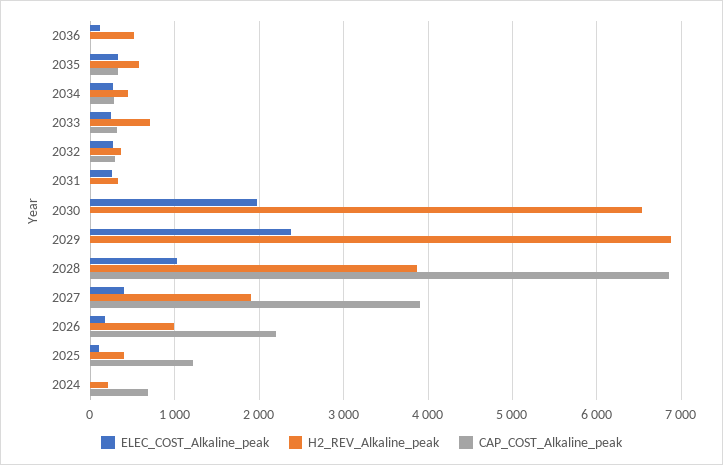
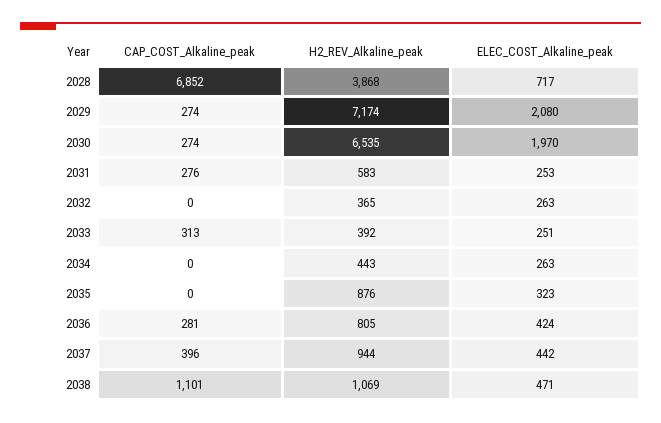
ELEC_COST_Alkaline_peak, 2036: 100 -> 424
H2_REV_Alkaline_peak, 2036: 500 -> 805
CAP_COST_Alkaline_peak, 2036: 0 -> 281
H2_REV_Alkaline_peak, 2035: 600 -> 876
CAP_COST_Alkaline_peak, 2035: 300 -> 0
CAP_COST_Alkaline_peak, 2034: 300 -> 0
H2_REV_Alkaline_peak, 2033: 700 -> 392
CAP_COST_Alkaline_peak, 2032: 300 -> 0
H2_REV_Alkaline_peak, 2031: 300 -> 583
CAP_COST_Alkaline_peak, 2031: 0 -> 276
CAP_COST_Alkaline_peak, 2030: 0 -> 274
ELEC_COST_Alkaline_peak, 2029: 2400 -> 2080
H2_REV_Alkaline_peak, 2029: 6900 -> 7174
CAP_COST_Alkaline_peak, 2029: 0 -> 274
ELEC_COST_Alkaline_peak, 2028: 1000 -> 717
ELEC_COST_Alkaline_peak, 2027: 400 -> none
H2_REV_Alkaline_peak, 2027: 1900 -> none
CAP_COST_Alkaline_peak, 2027: 3900 -> none
ELEC_COST_Alkaline_peak, 2026: 200 -> none
H2_REV_Alkaline_peak, 2026: 1000 -> none
CAP_COST_Alkaline_peak, 2026: 2200 -> none
ELEC_COST_Alkaline_peak, 2025: 100 -> none
H2_REV_Alkaline_peak, 2025: 400 -> none
CAP_COST_Alkaline_peak, 2025: 1200 -> none
ELEC_COST_Alkaline_peak, 2024: 0 -> none
H2_REV_Alkaline_peak, 2024: 200 -> none
CAP_COST_Alkaline_peak, 2024: 700 -> none
CAP_COST_Alkaline_peak, 2037: none -> 396
H2_REV_Alkaline_peak, 2037: none -> 944
ELEC_COST_Alkaline_peak, 2037: none -> 442
CAP_COST_Alkaline_peak, 2038: none -> 1101
H2_REV_Alkaline_peak, 2038: none -> 1069
ELEC_COST_Alkaline_peak, 2038: none -> 471

